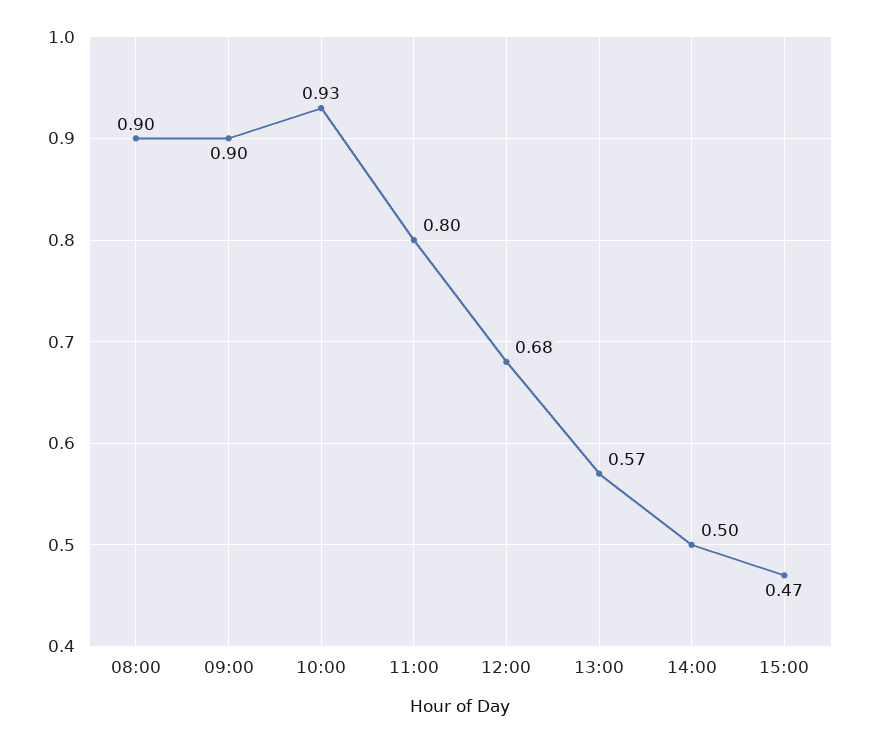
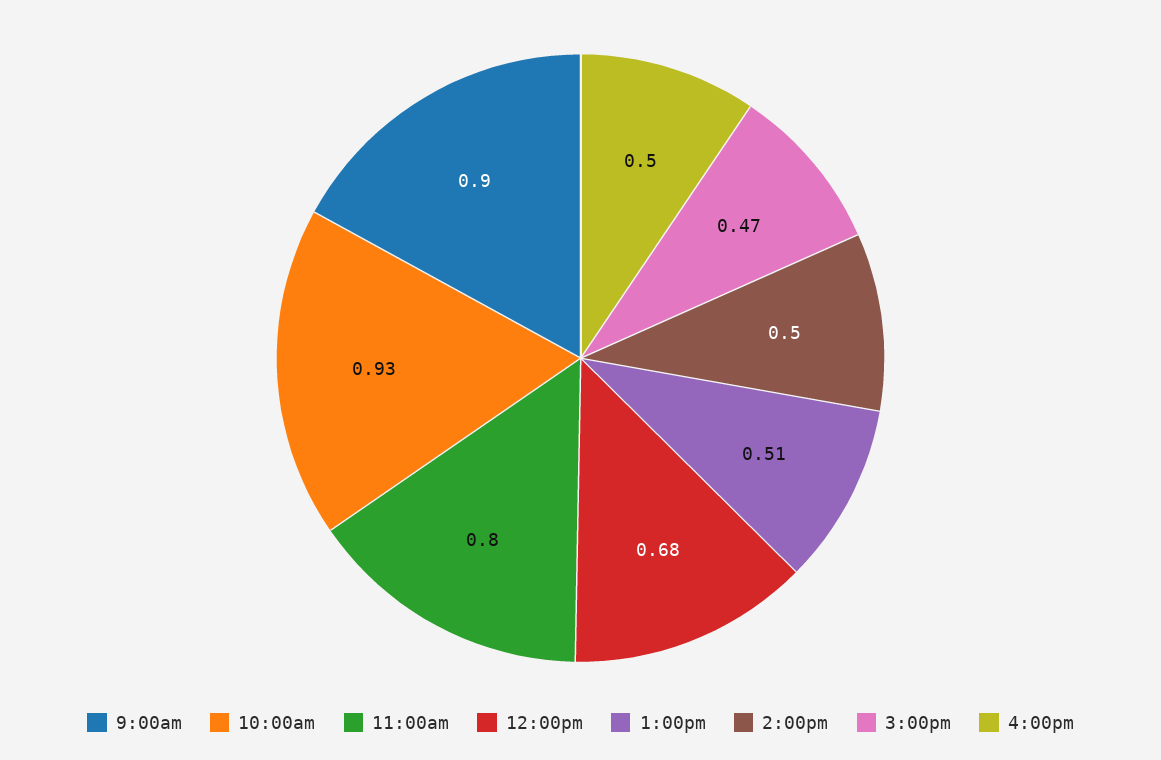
08:00: 0.9 -> none
13:00: 0.57 -> 0.51
4:00pm: none -> 0.5

